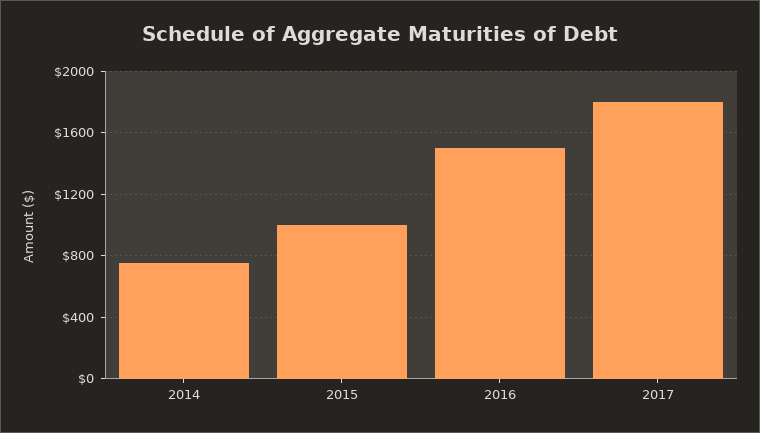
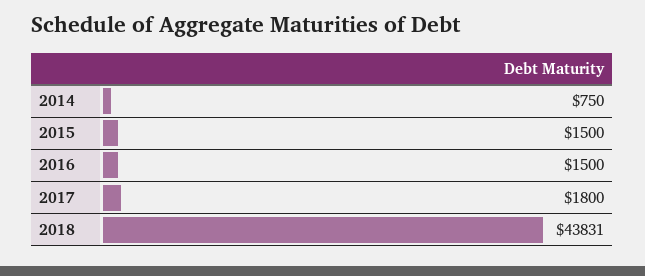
2015: 1000 -> 1500
2018: none -> 43831

